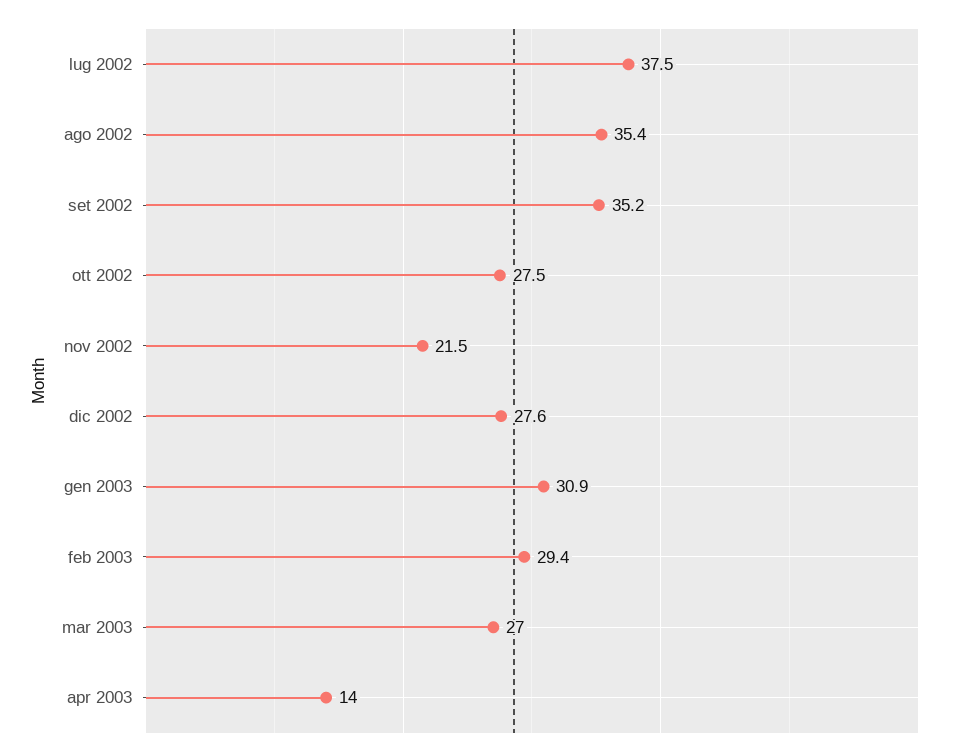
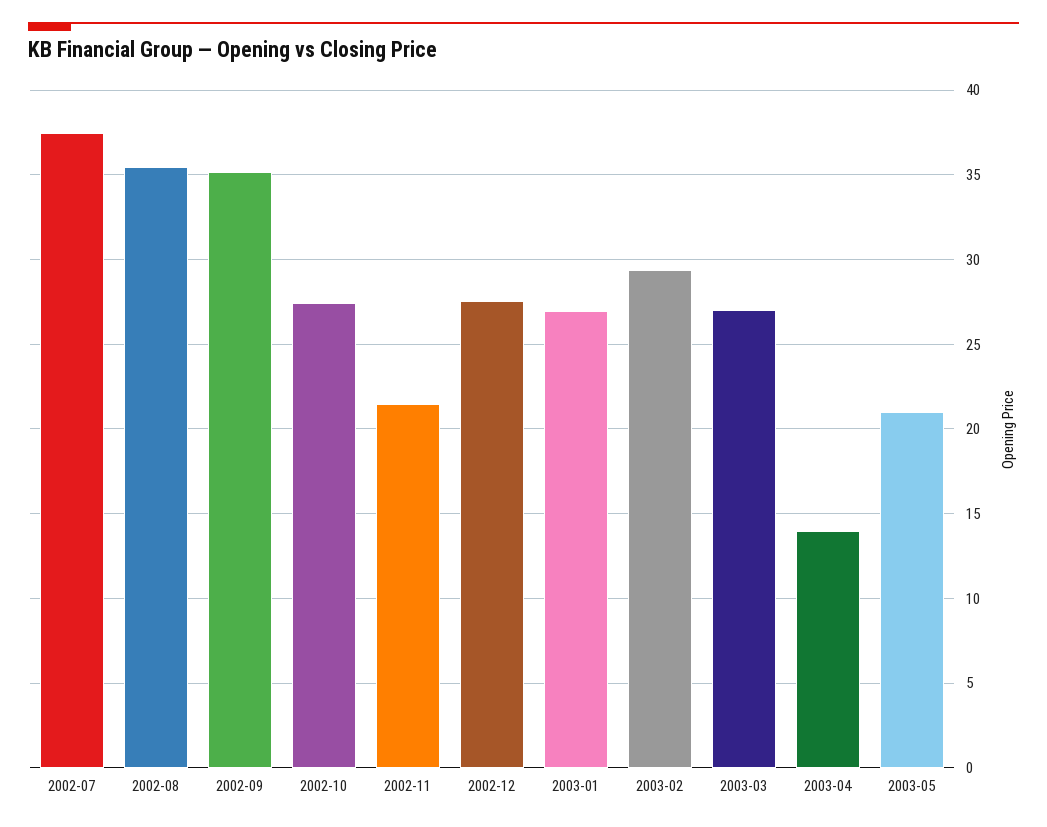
gen 2003: 30.9 -> 27
2003-05: none -> 21

